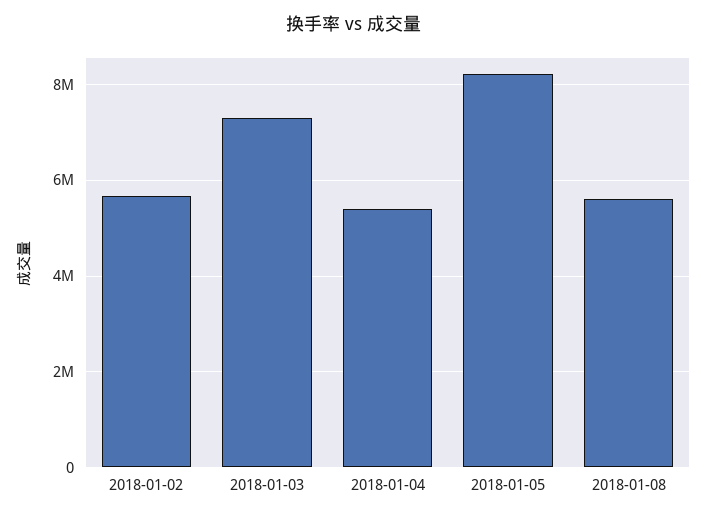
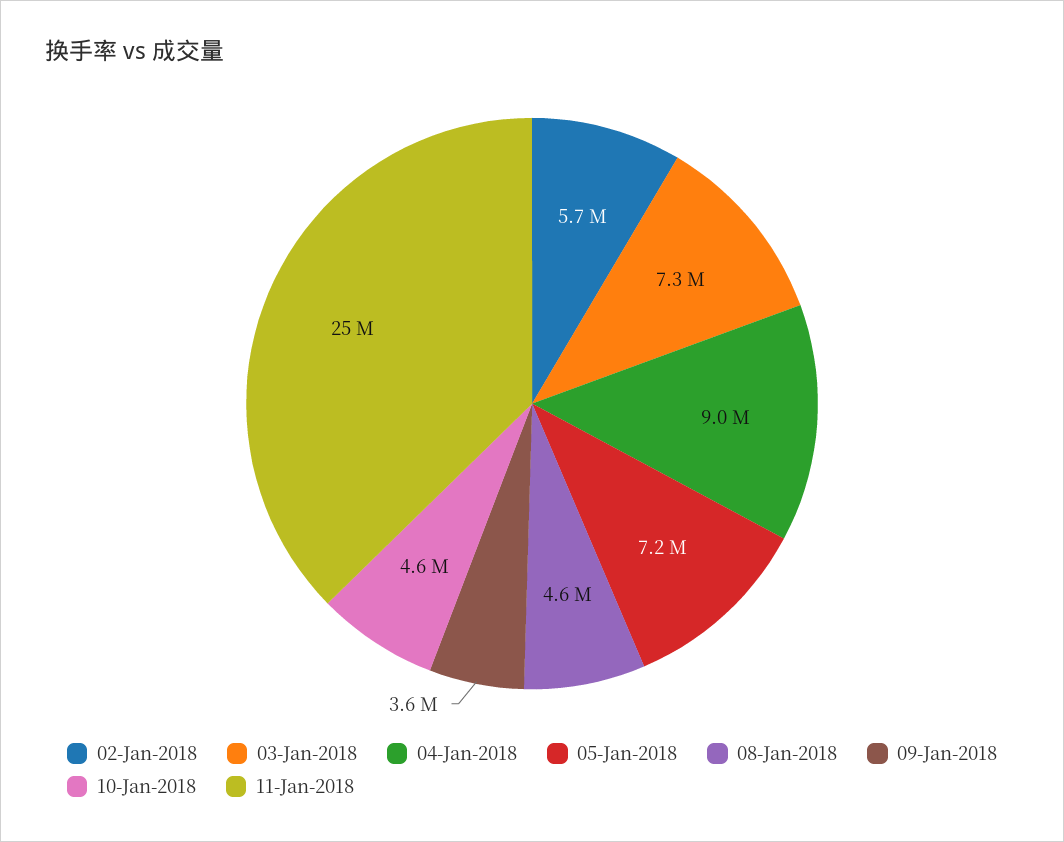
2018-01-04: 5400000 -> 9000000
2018-01-05: 8200000 -> 7200000
2018-01-08: 5600000 -> 4600000
09-Jan-2018: none -> 3600000
10-Jan-2018: none -> 4600000
11-Jan-2018: none -> 25000000

